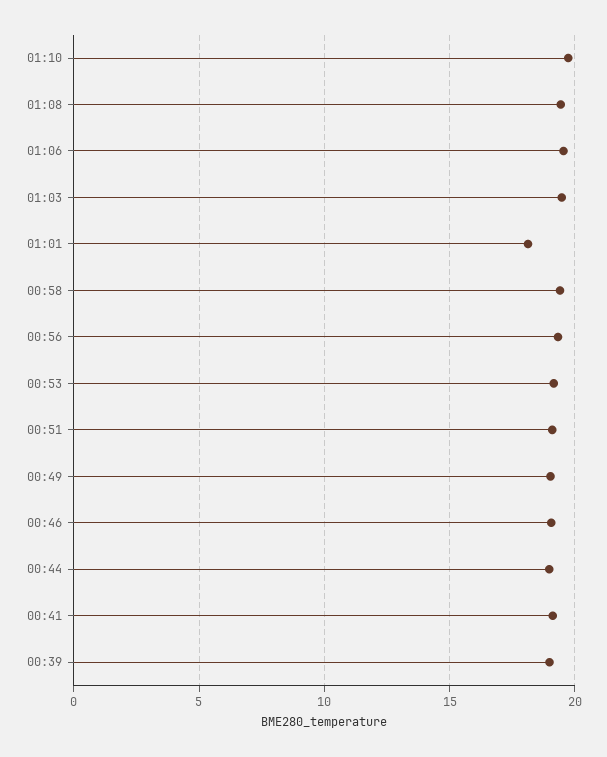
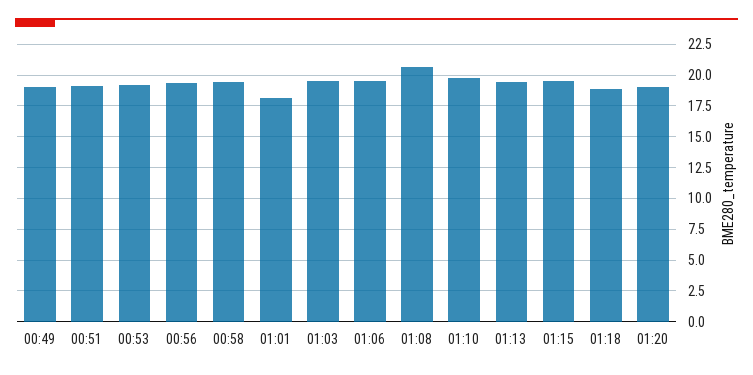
01:08: 19.5 -> 20.5
00:46: 19 -> none
00:44: 19 -> none
00:41: 19 -> none
00:39: 19 -> none
01:13: none -> 19.5
01:15: none -> 19.5
01:18: none -> 19
01:20: none -> 19

